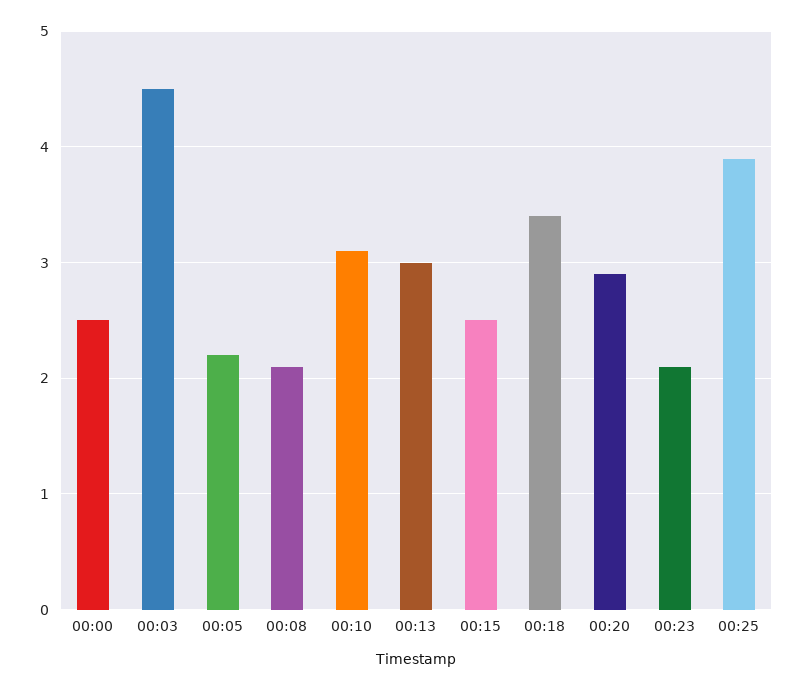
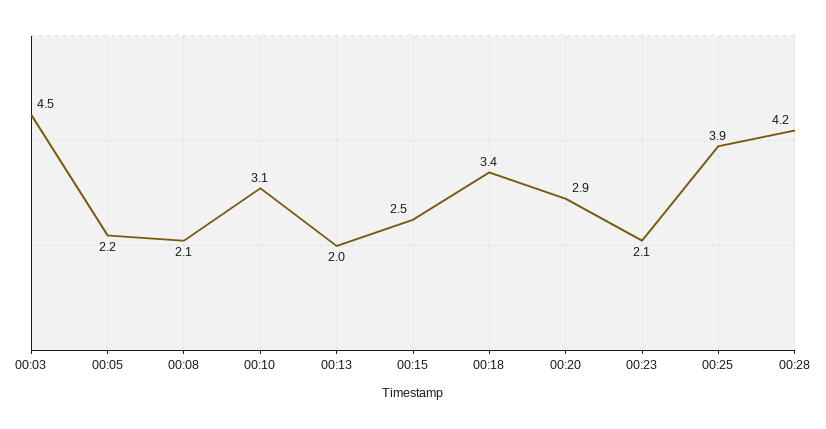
00:00: 2.5 -> none
00:13: 3 -> 2
00:28: none -> 4.2

